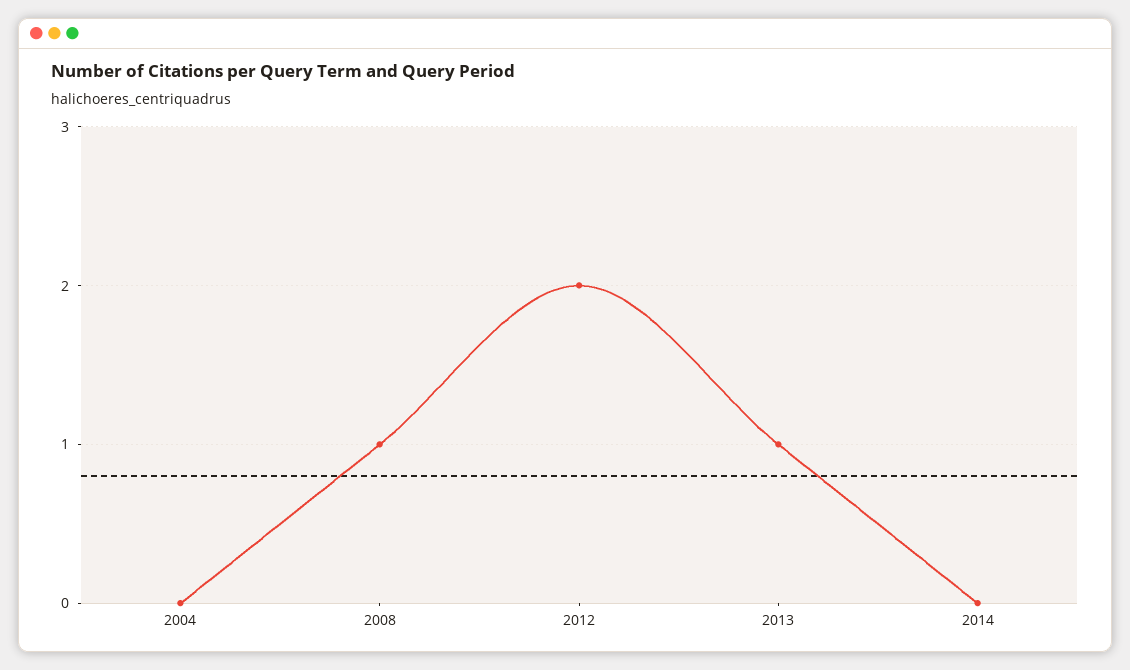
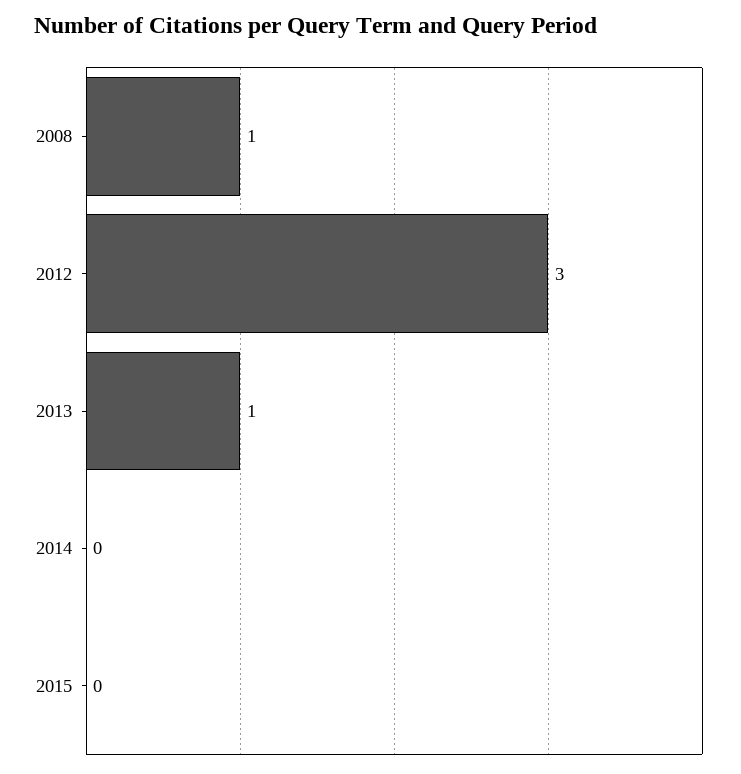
2004: 0 -> none
2012: 2 -> 3
2015: none -> 0

